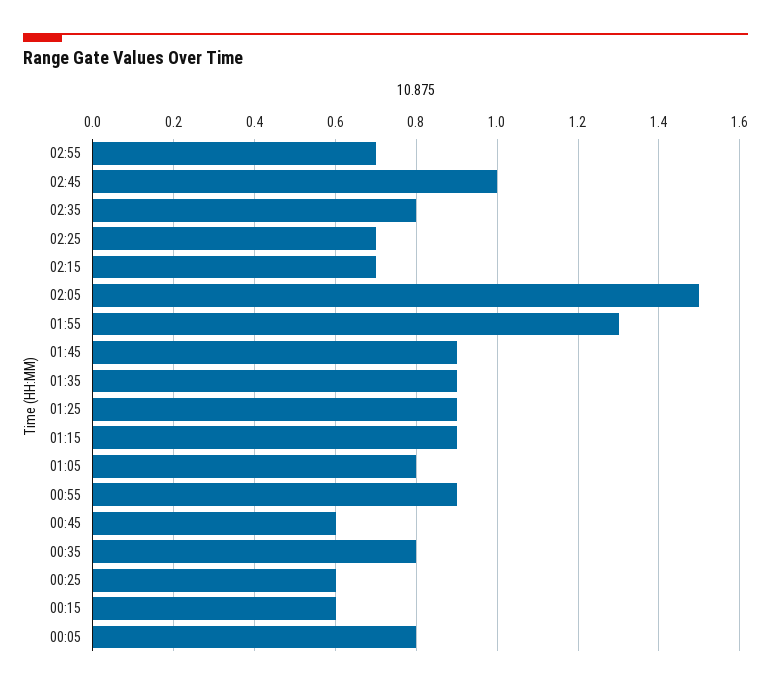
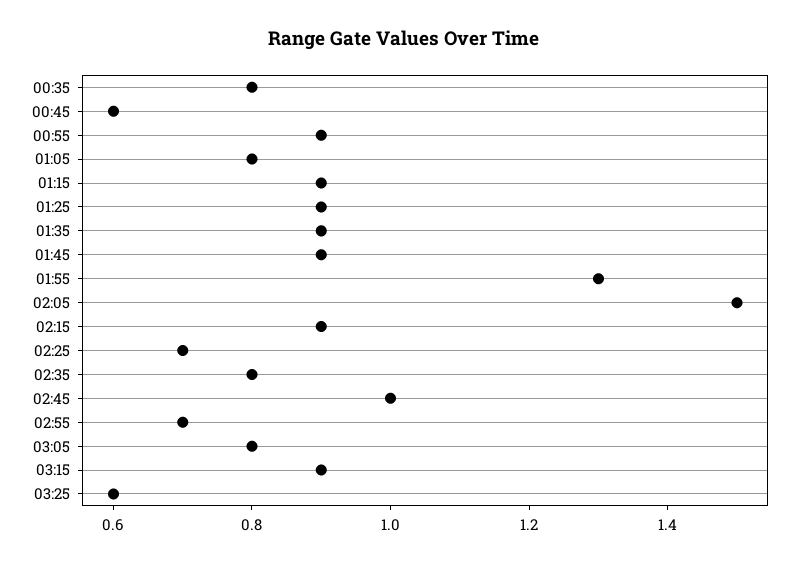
02:15: 0.7 -> 0.9
00:25: 0.6 -> none
00:15: 0.6 -> none
00:05: 0.8 -> none
03:05: none -> 0.8
03:15: none -> 0.9
03:25: none -> 0.6

